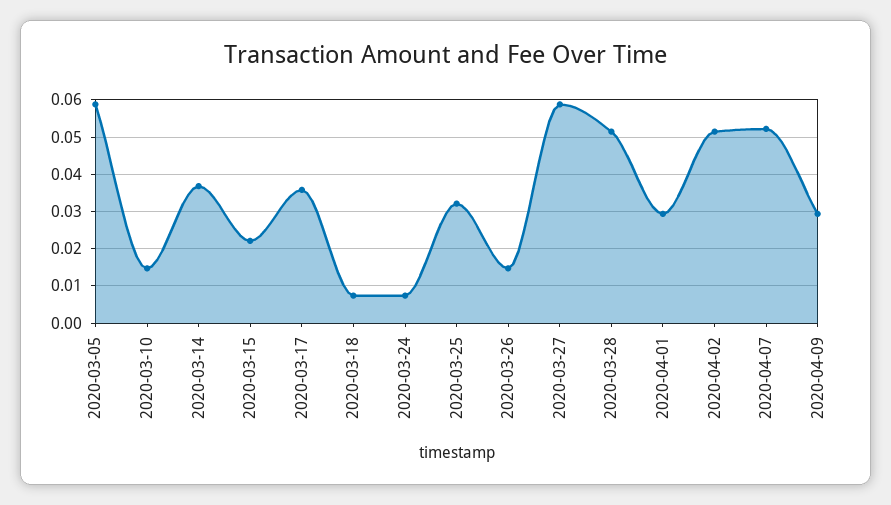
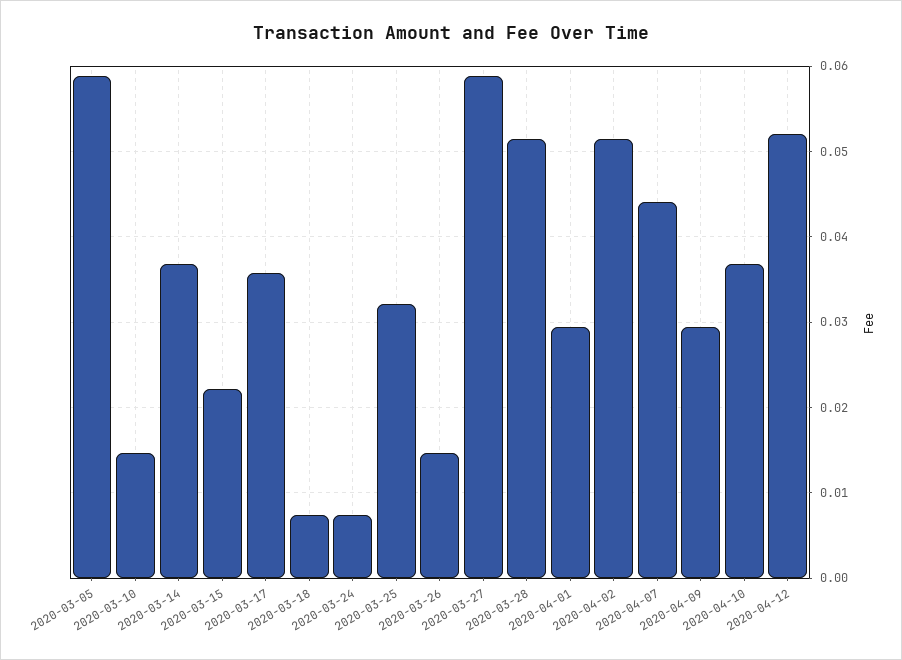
2020-04-07: 0.052 -> 0.044
2020-04-10: none -> 0.037
2020-04-12: none -> 0.052

